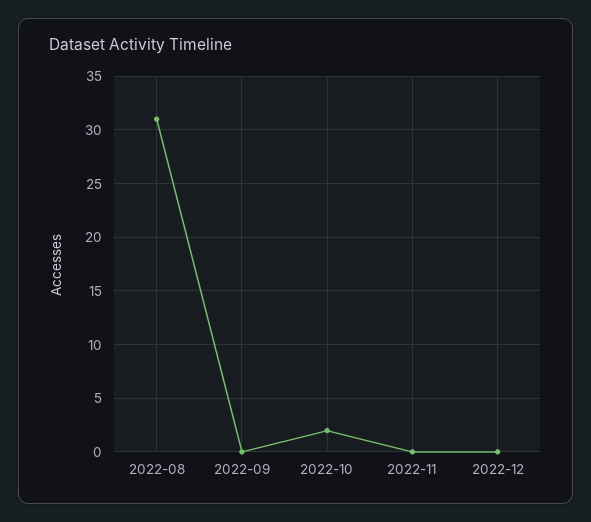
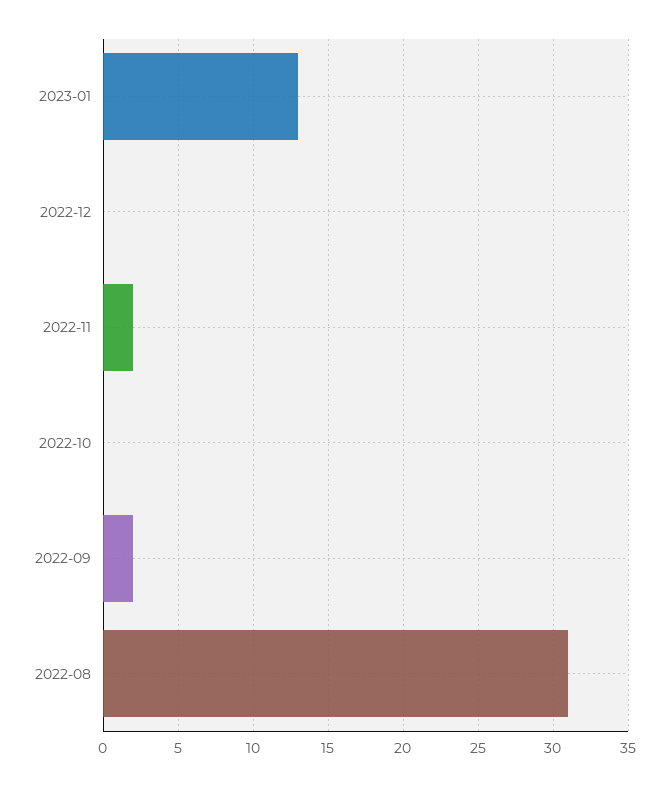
2022-09: 0 -> 2
2022-10: 2 -> 0
2022-11: 0 -> 2
2023-01: none -> 13

